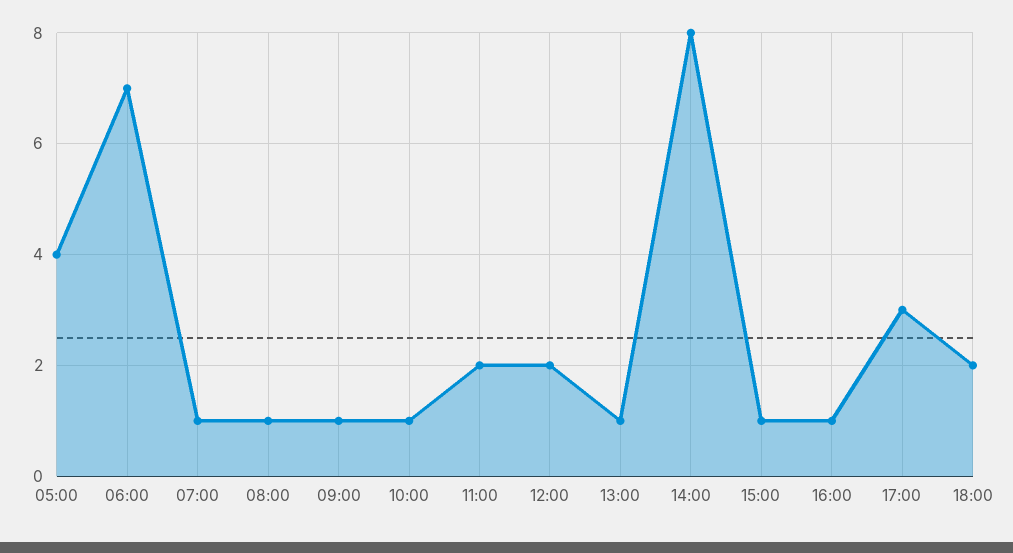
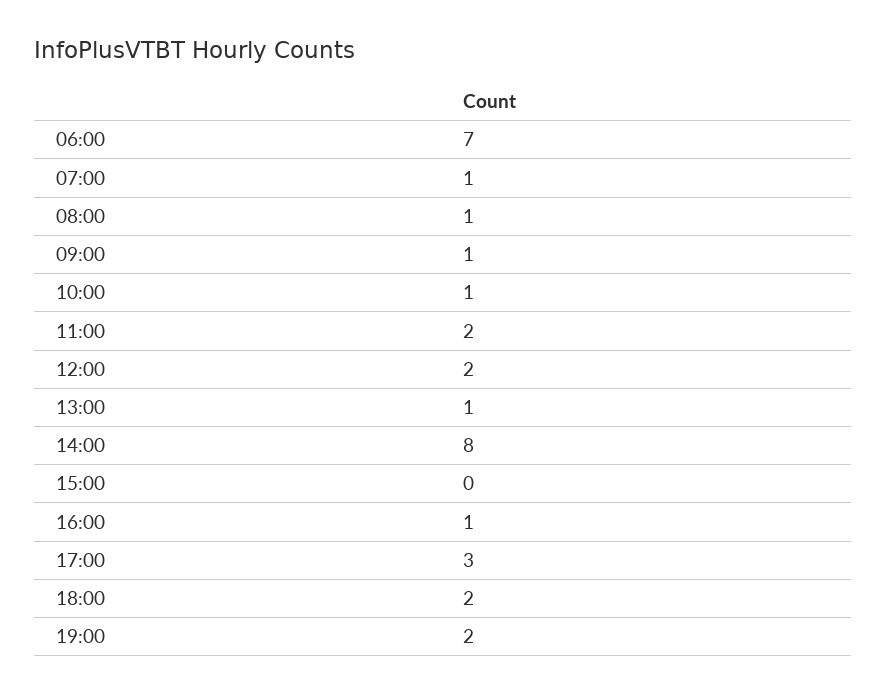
05:00: 4 -> none
15:00: 1 -> 0
19:00: none -> 2

